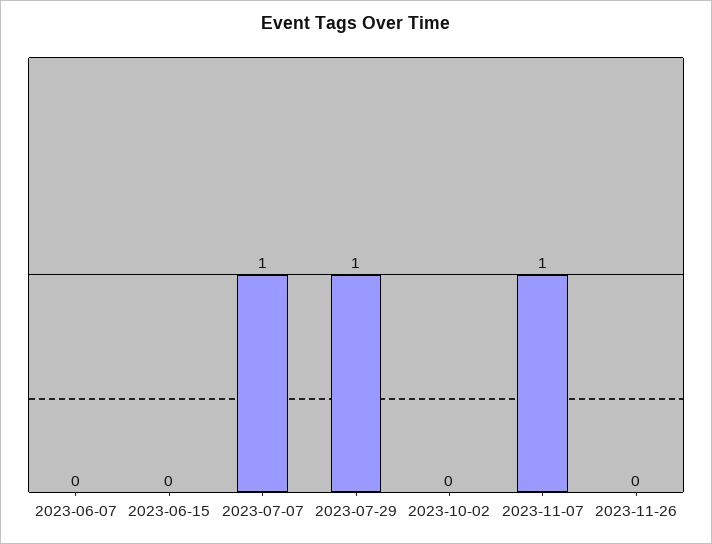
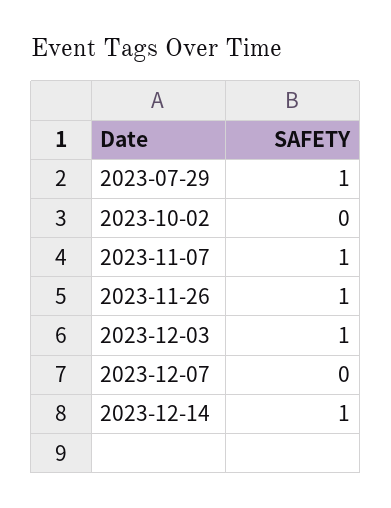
2023-06-07: 0 -> none
2023-06-15: 0 -> none
2023-07-07: 1 -> none
2023-11-26: 0 -> 1
2023-12-03: none -> 1
2023-12-07: none -> 0
2023-12-14: none -> 1

